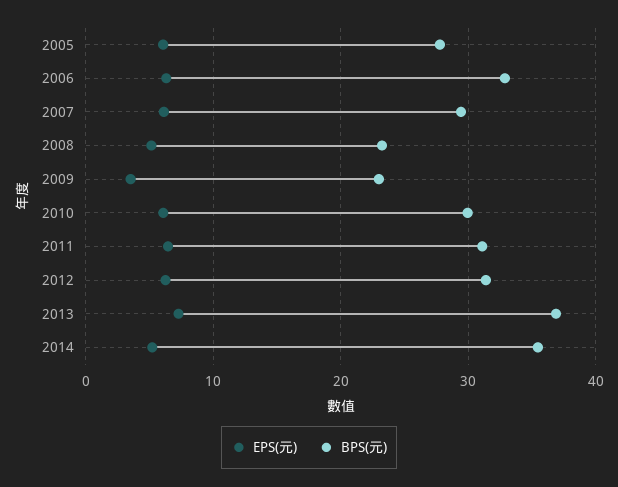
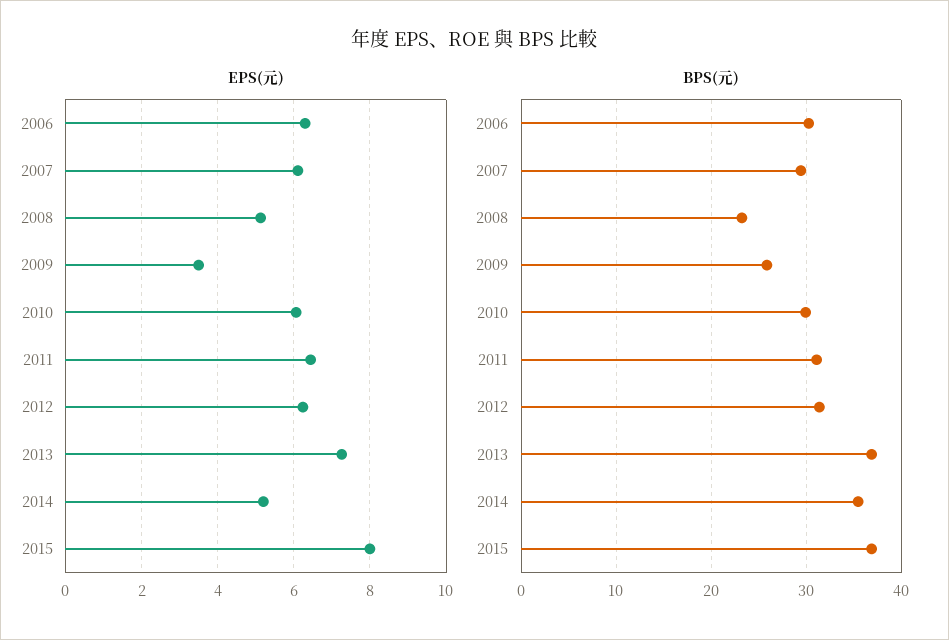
EPS(元), 2005: 6 -> none
BPS(元), 2005: 28 -> none
BPS(元), 2006: 33 -> 30
BPS(元), 2009: 23 -> 26
EPS(元), 2015: none -> 8
BPS(元), 2015: none -> 37

